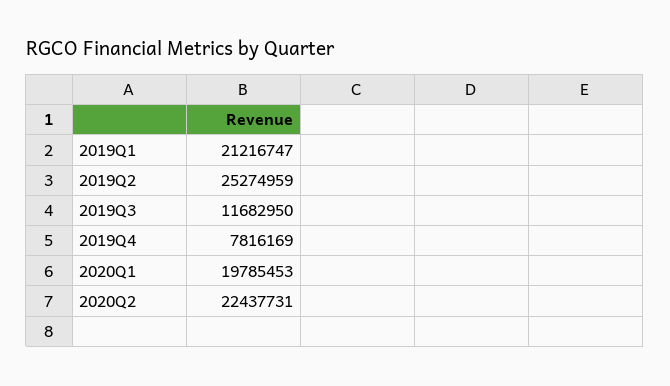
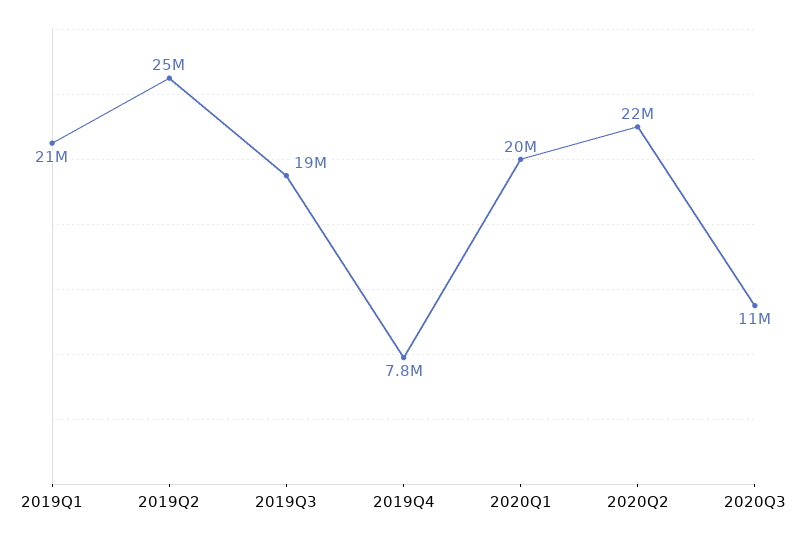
2019Q3: 11682950 -> 19000000
2020Q3: none -> 11000000

